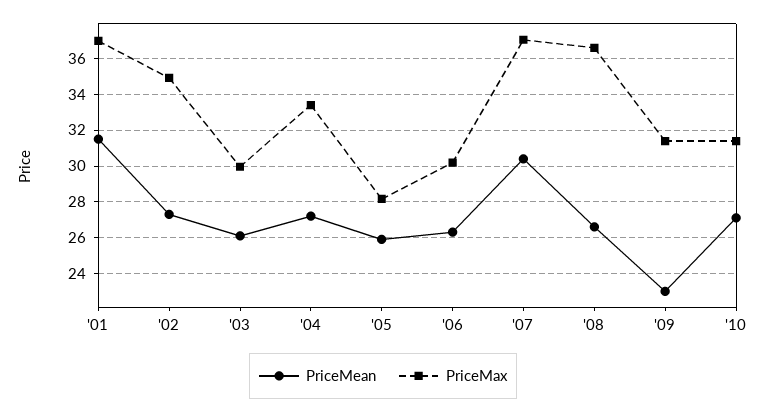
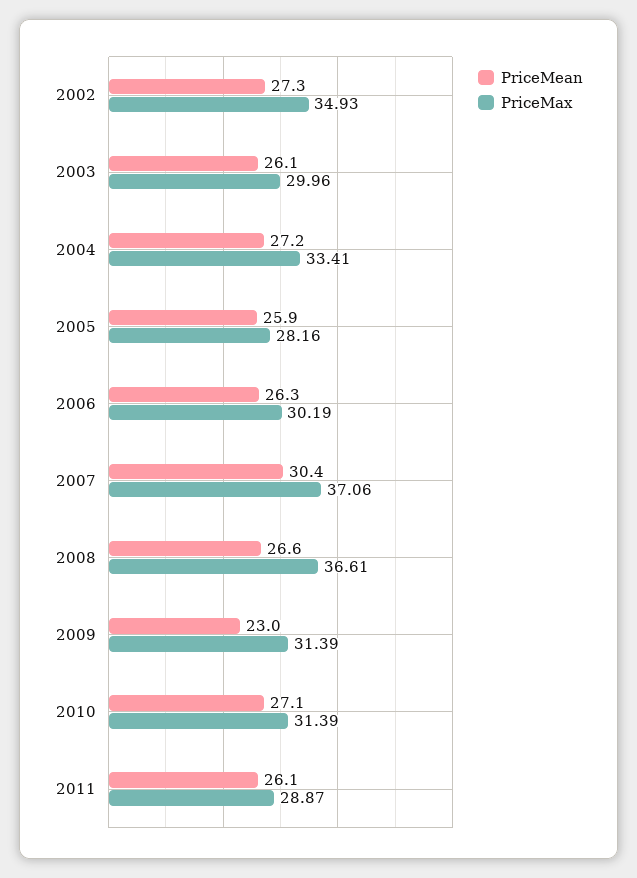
PriceMean, '01: 31.5 -> none
PriceMax, '01: 37 -> none
PriceMean, 2011: none -> 26.1
PriceMax, 2011: none -> 28.87

